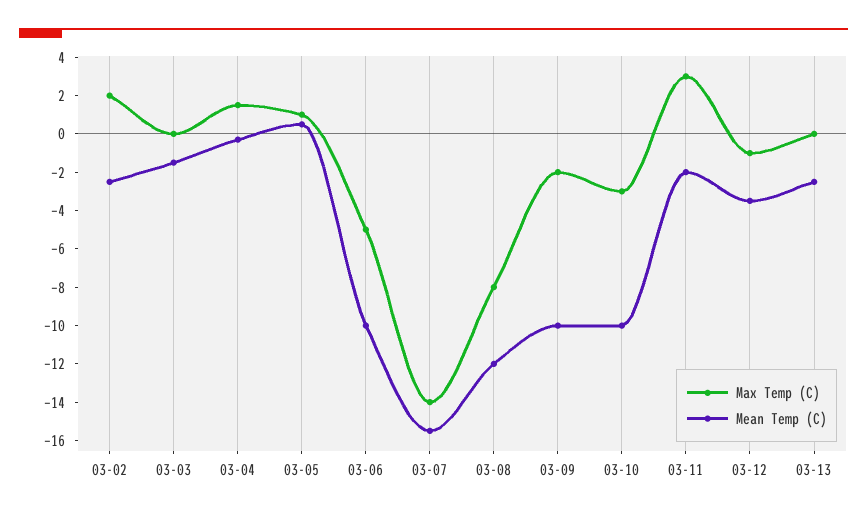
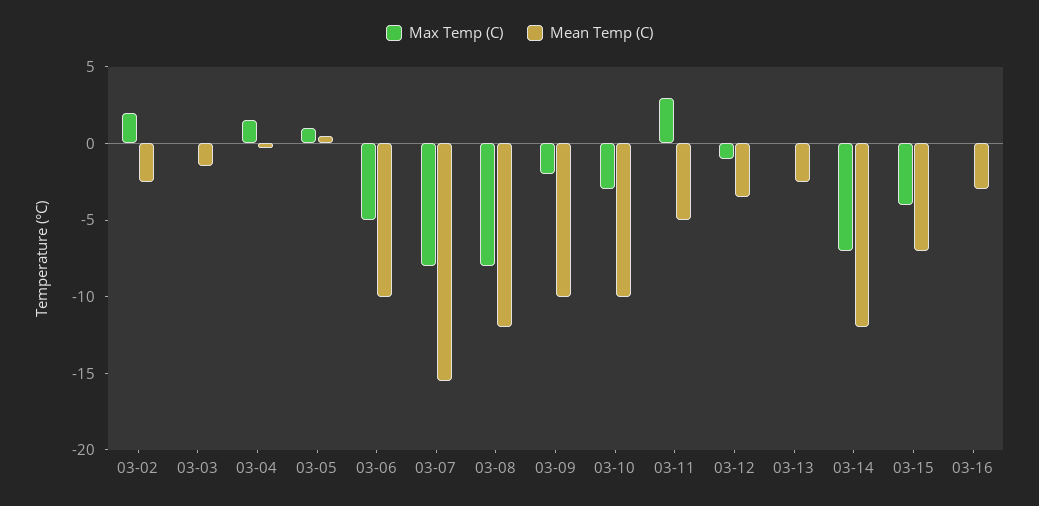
Max Temp (C), 03-07: -14 -> -8
Mean Temp (C), 03-11: -2 -> -5
Max Temp (C), 03-14: none -> -7
Mean Temp (C), 03-14: none -> -12
Max Temp (C), 03-15: none -> -4
Mean Temp (C), 03-15: none -> -7
Max Temp (C), 03-16: none -> 0
Mean Temp (C), 03-16: none -> -3

